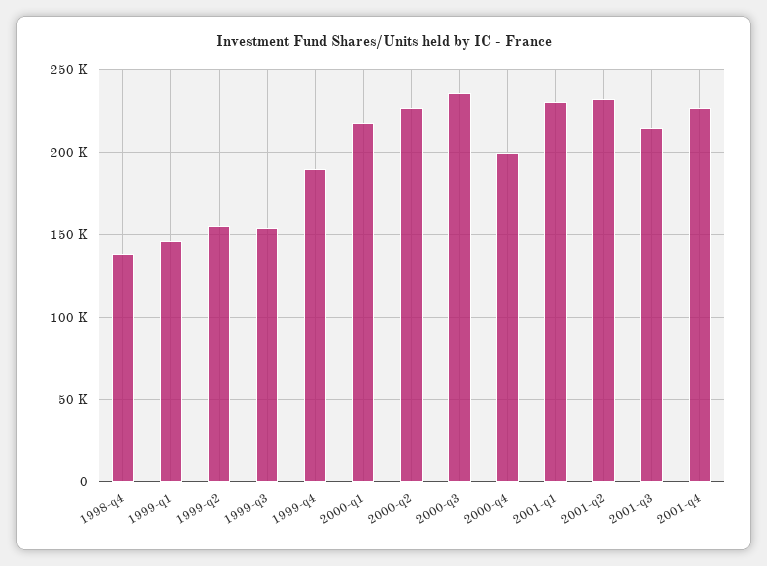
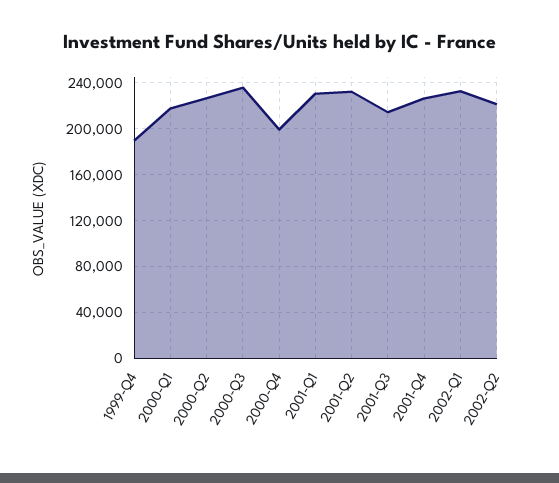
1998-q4: 140000 -> none
1999-q1: 145000 -> none
1999-q2: 155000 -> none
1999-q3: 155000 -> none
2002-Q1: none -> 230000
2002-Q2: none -> 220000

